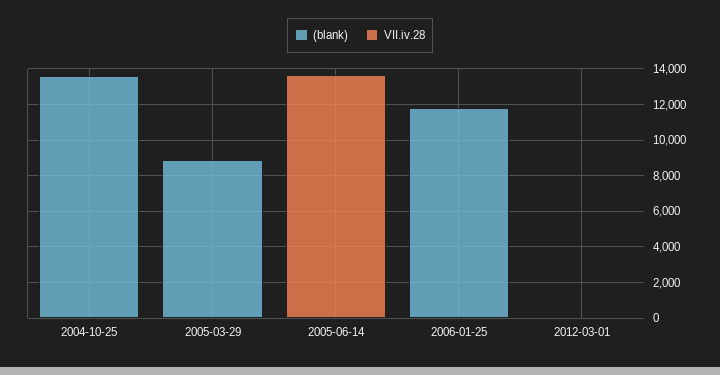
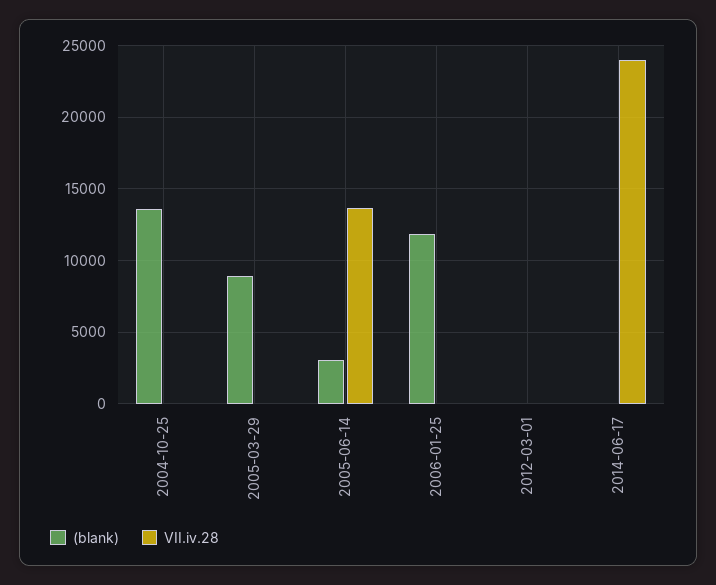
(blank), 2005-06-14: 0 -> 3000
(blank), 2014-06-17: none -> 0
VII.iv.28, 2014-06-17: none -> 24000

